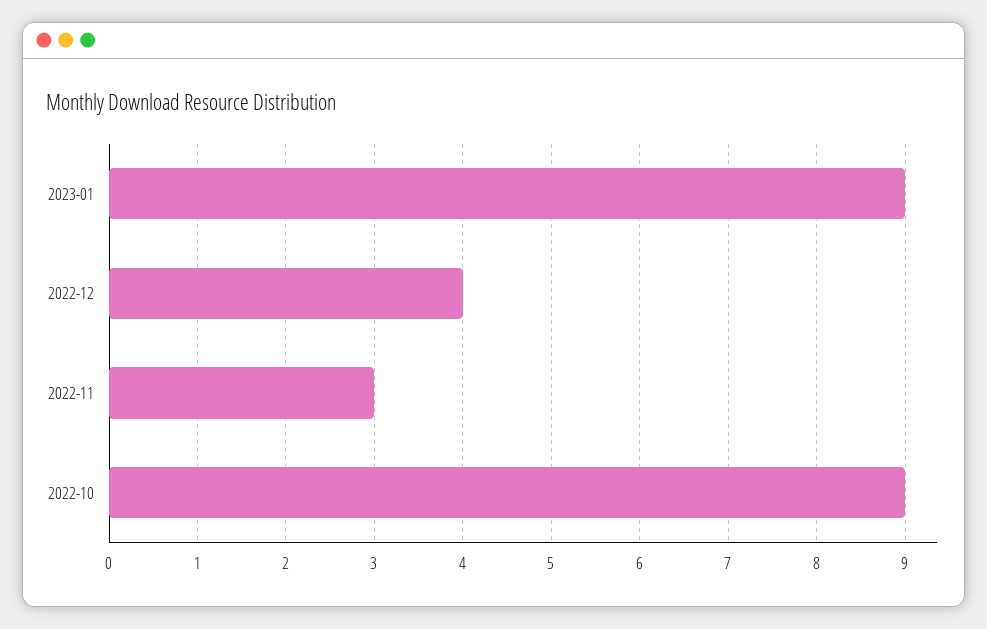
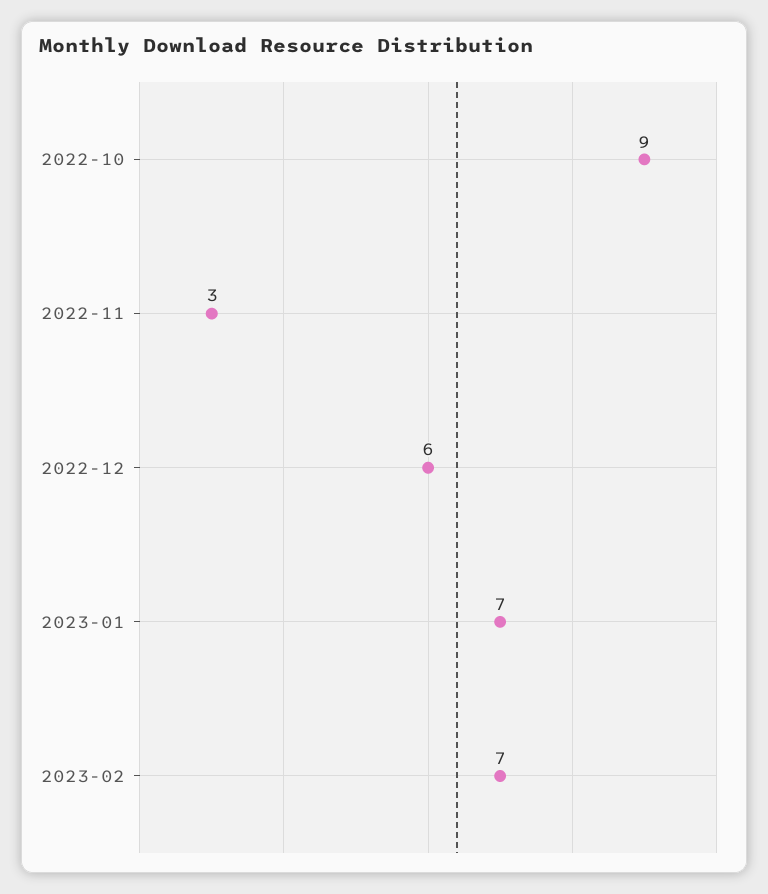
2023-01: 9 -> 7
2022-12: 4 -> 6
2023-02: none -> 7

